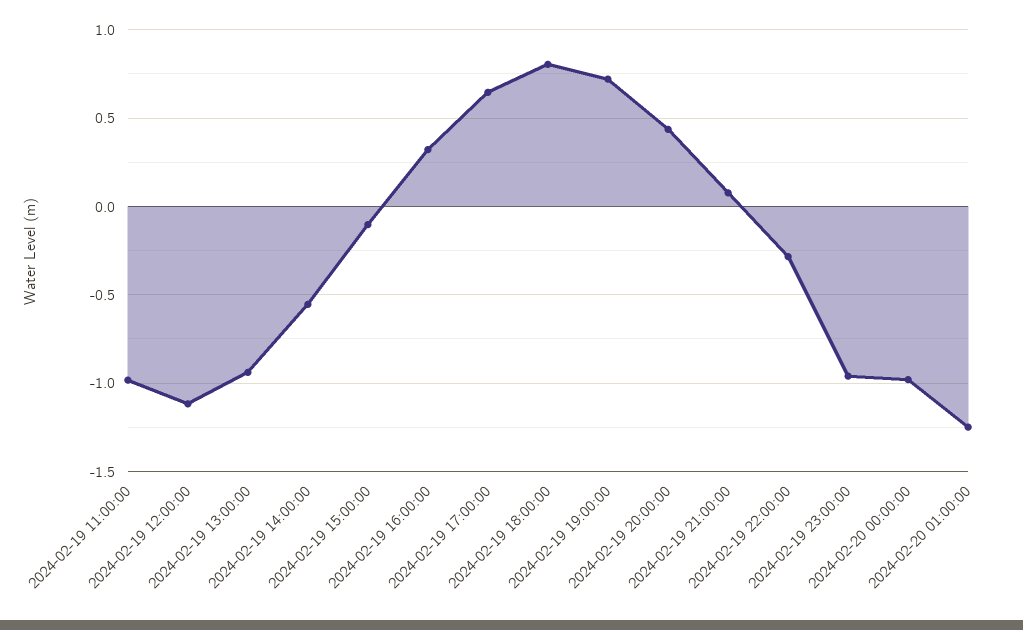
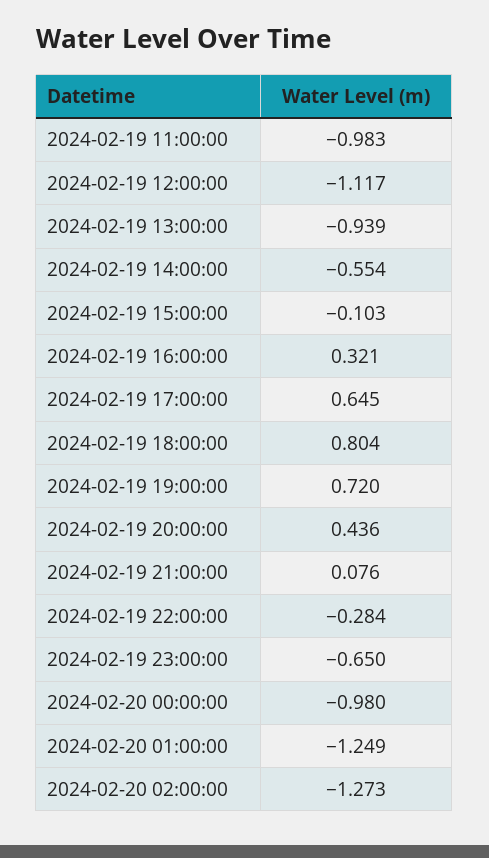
2024-02-19 23:00:00: -0.95 -> -0.65
2024-02-20 02:00:00: none -> -1.273

